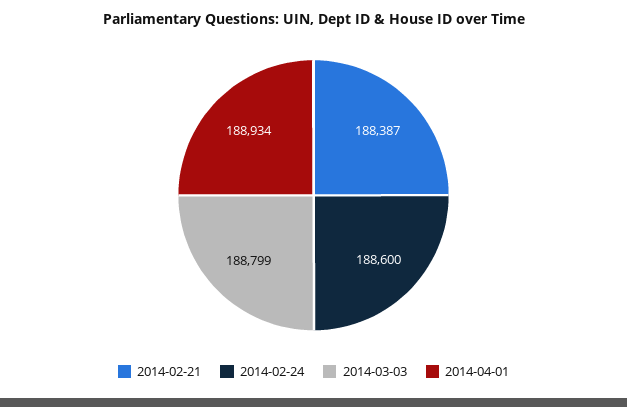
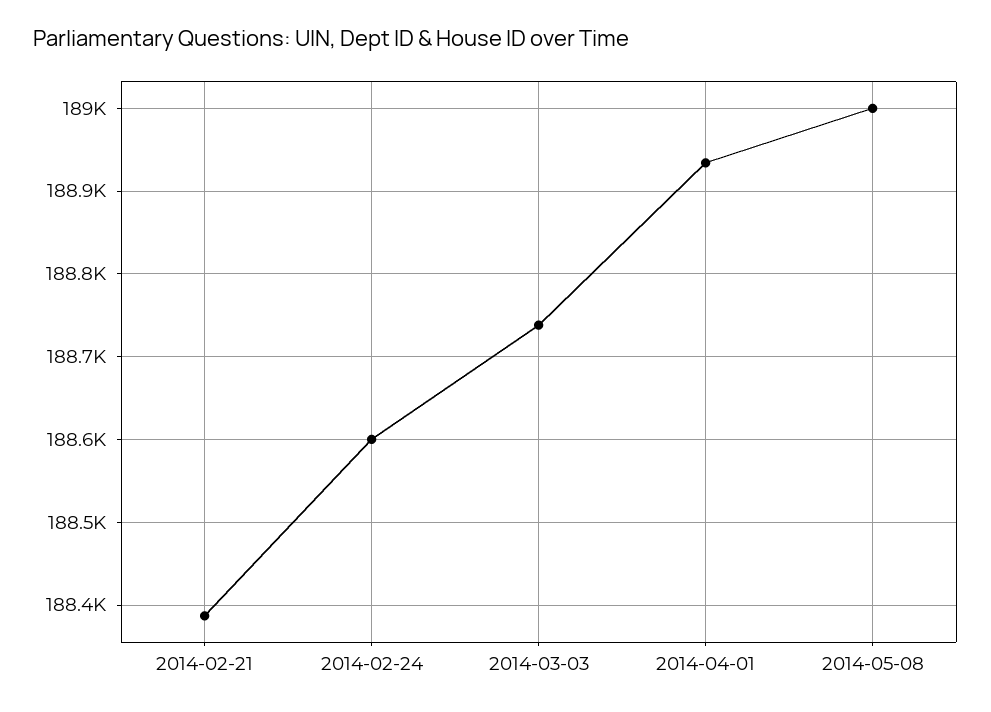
2014-03-03: 188799 -> 188740
2014-05-08: none -> 189000

